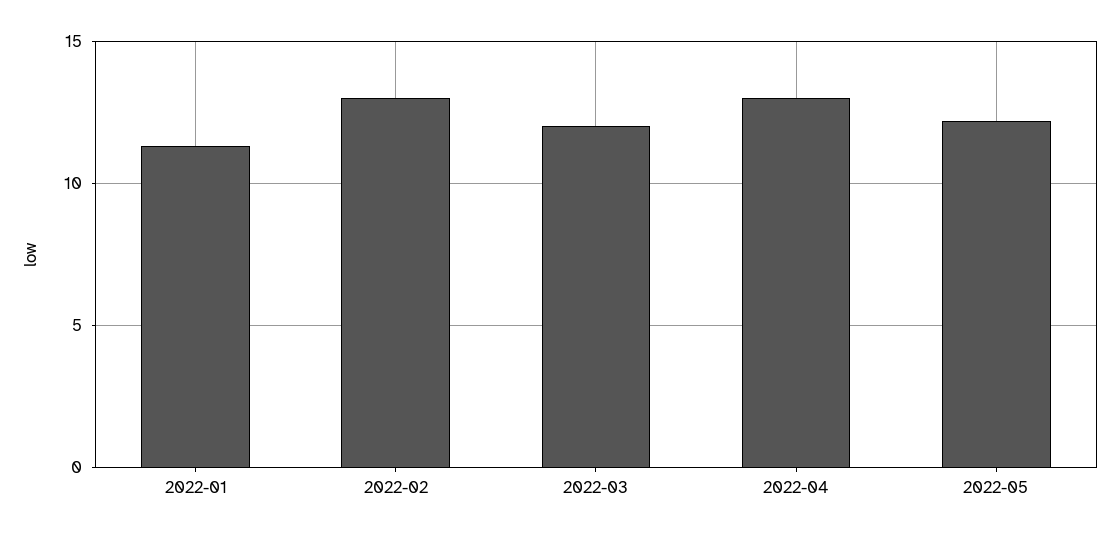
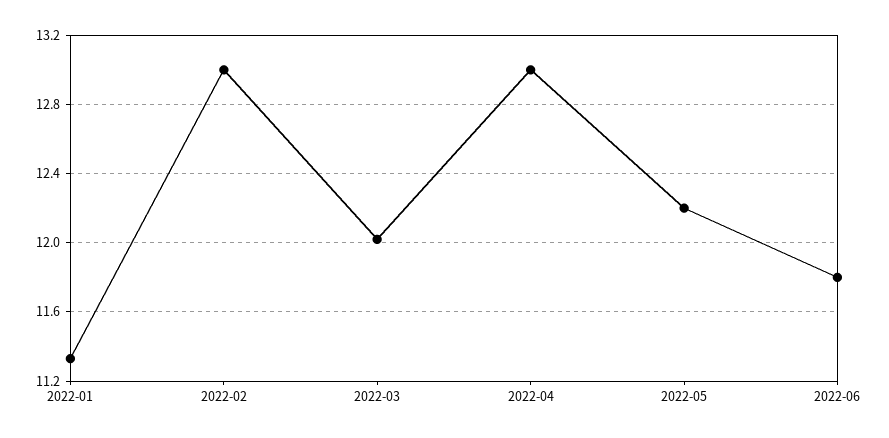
2022-06: none -> 11.8

